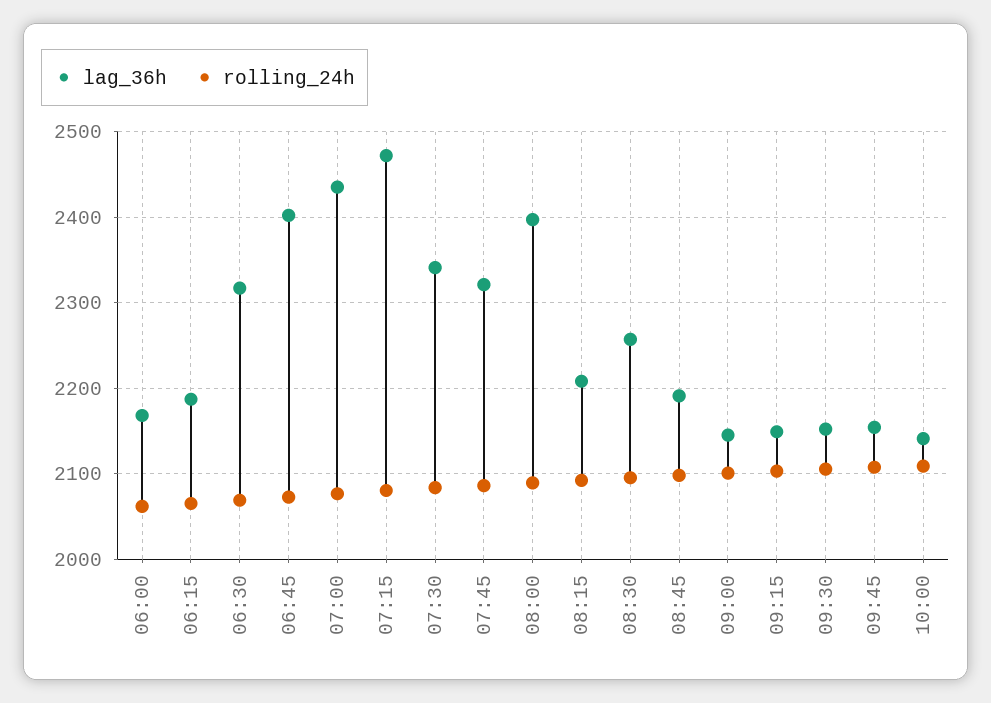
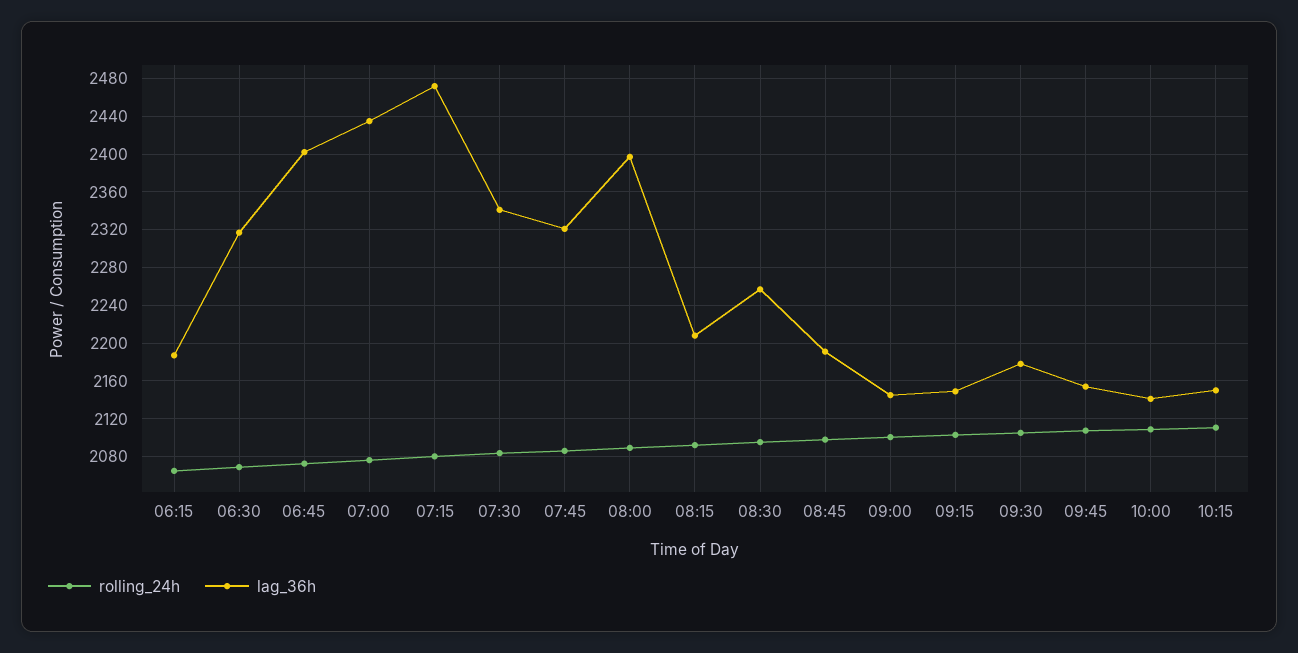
lag_36h, 06:00: 2170 -> none
rolling_24h, 06:00: 2060 -> none
lag_36h, 09:30: 2150 -> 2180
rolling_24h, 10:15: none -> 2110
lag_36h, 10:15: none -> 2150

